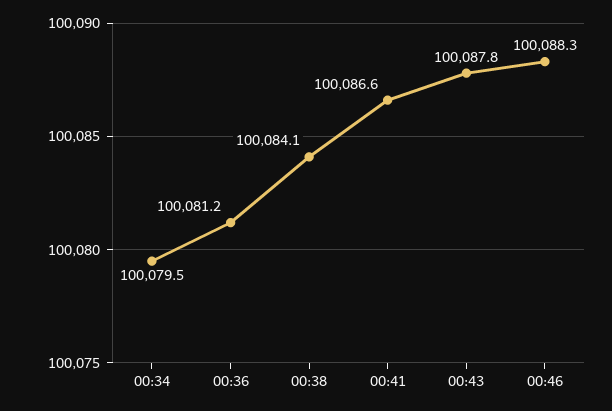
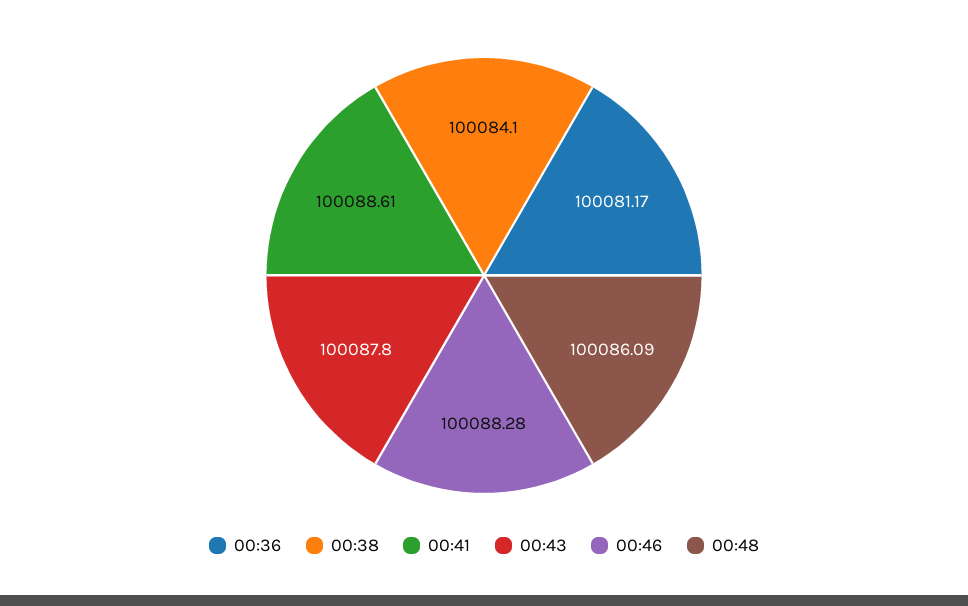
00:34: 100079.5 -> none
00:41: 100086.6 -> 100088.61
00:48: none -> 100086.09

